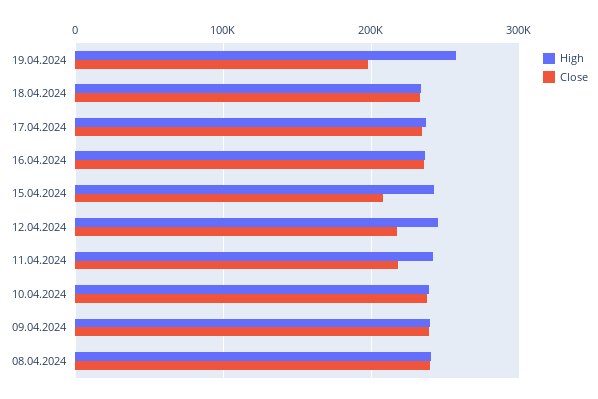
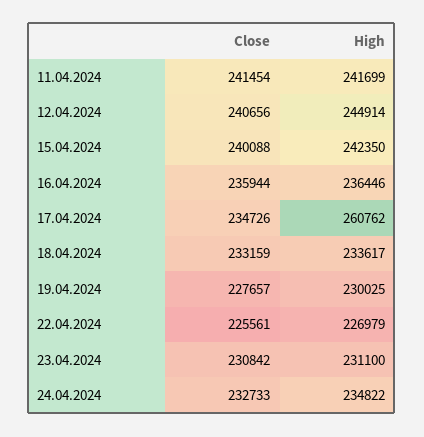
High, 19.04.2024: 260000 -> 230025
Close, 19.04.2024: 200000 -> 227657
High, 17.04.2024: 240000 -> 260762
Close, 15.04.2024: 210000 -> 240088
Close, 12.04.2024: 220000 -> 240656
Close, 11.04.2024: 220000 -> 241454
High, 10.04.2024: 240000 -> none
Close, 10.04.2024: 240000 -> none
High, 09.04.2024: 240000 -> none
Close, 09.04.2024: 240000 -> none
High, 08.04.2024: 240000 -> none
Close, 08.04.2024: 240000 -> none
Close, 22.04.2024: none -> 225561
High, 22.04.2024: none -> 226979
Close, 23.04.2024: none -> 230842
High, 23.04.2024: none -> 231100
Close, 24.04.2024: none -> 232733
High, 24.04.2024: none -> 234822

